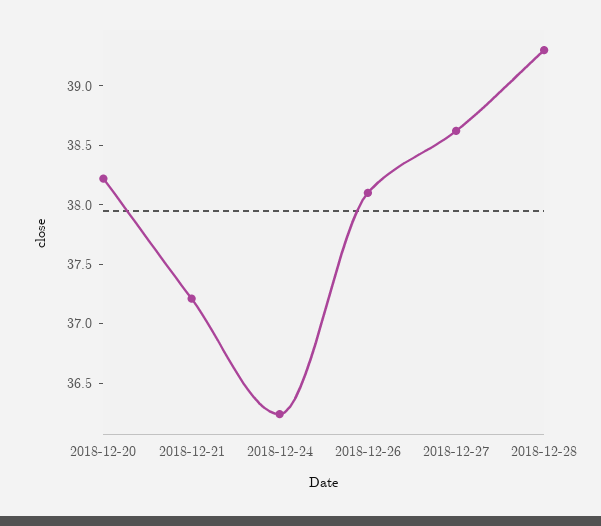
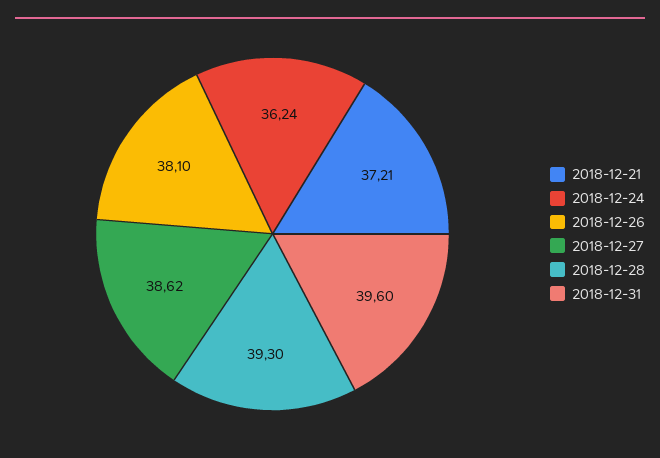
2018-12-20: 38.2 -> none
2018-12-31: none -> 39.6

